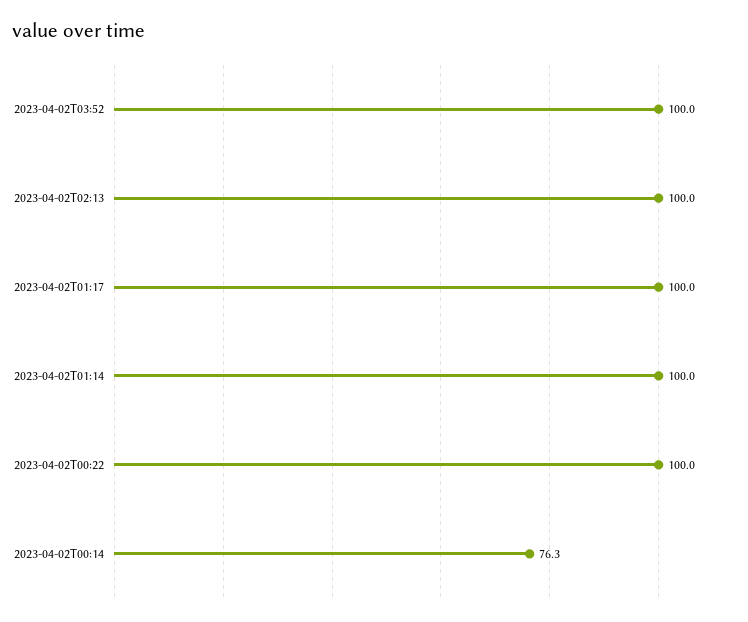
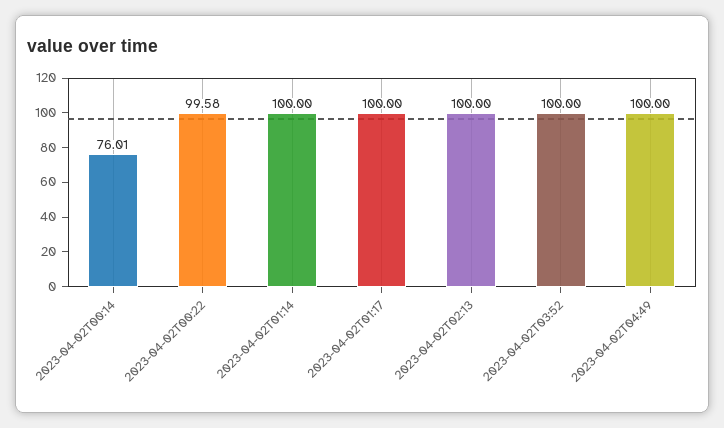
2023-04-02T00:22: 100 -> 99.58
2023-04-02T00:14: 76.3 -> 76.01
2023-04-02T04:49: none -> 100

